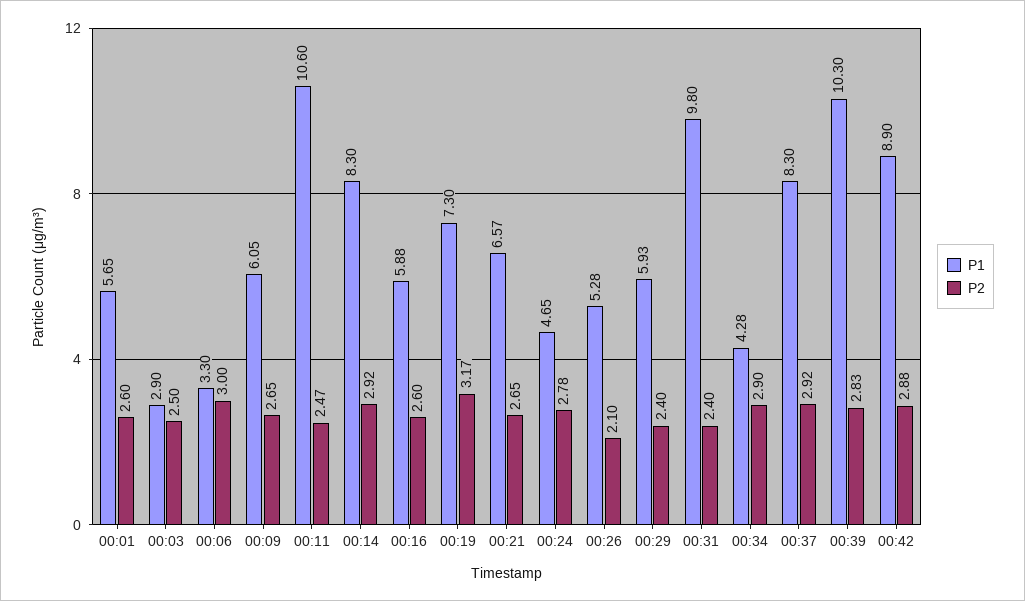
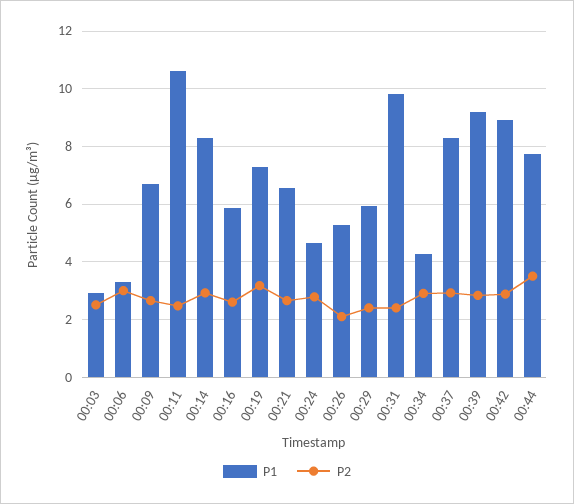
P1, 00:01: 5.65 -> none
P2, 00:01: 2.6 -> none
P1, 00:09: 6.05 -> 6.75
P1, 00:39: 10.3 -> 9.25
P1, 00:44: none -> 7.75
P2, 00:44: none -> 3.5

